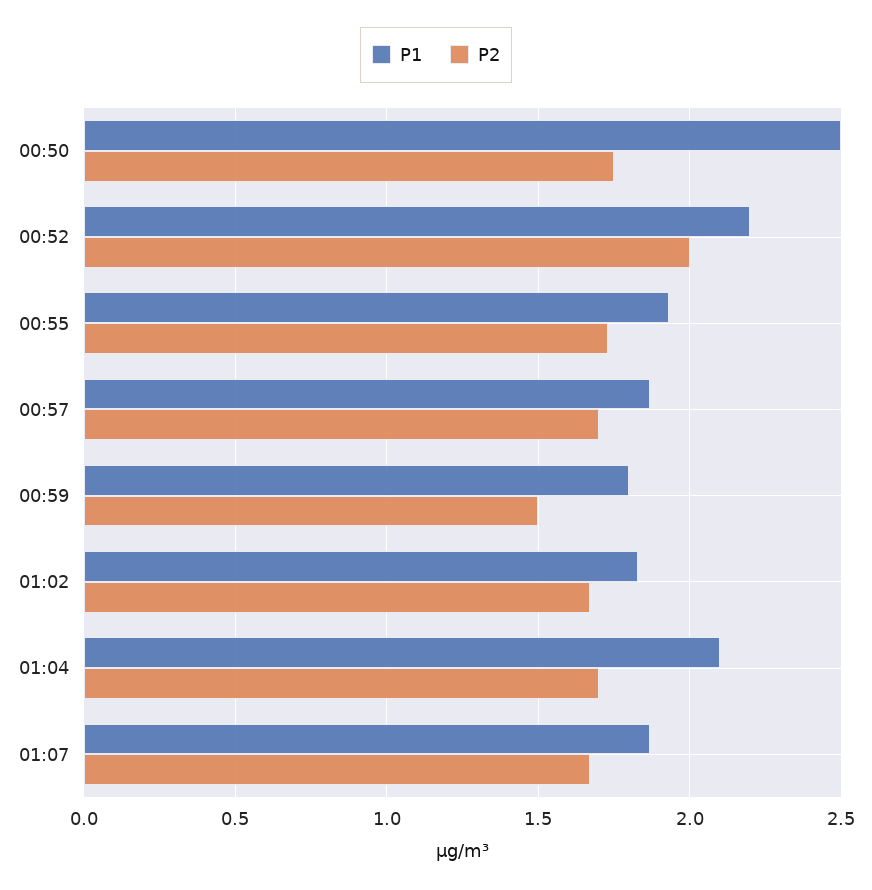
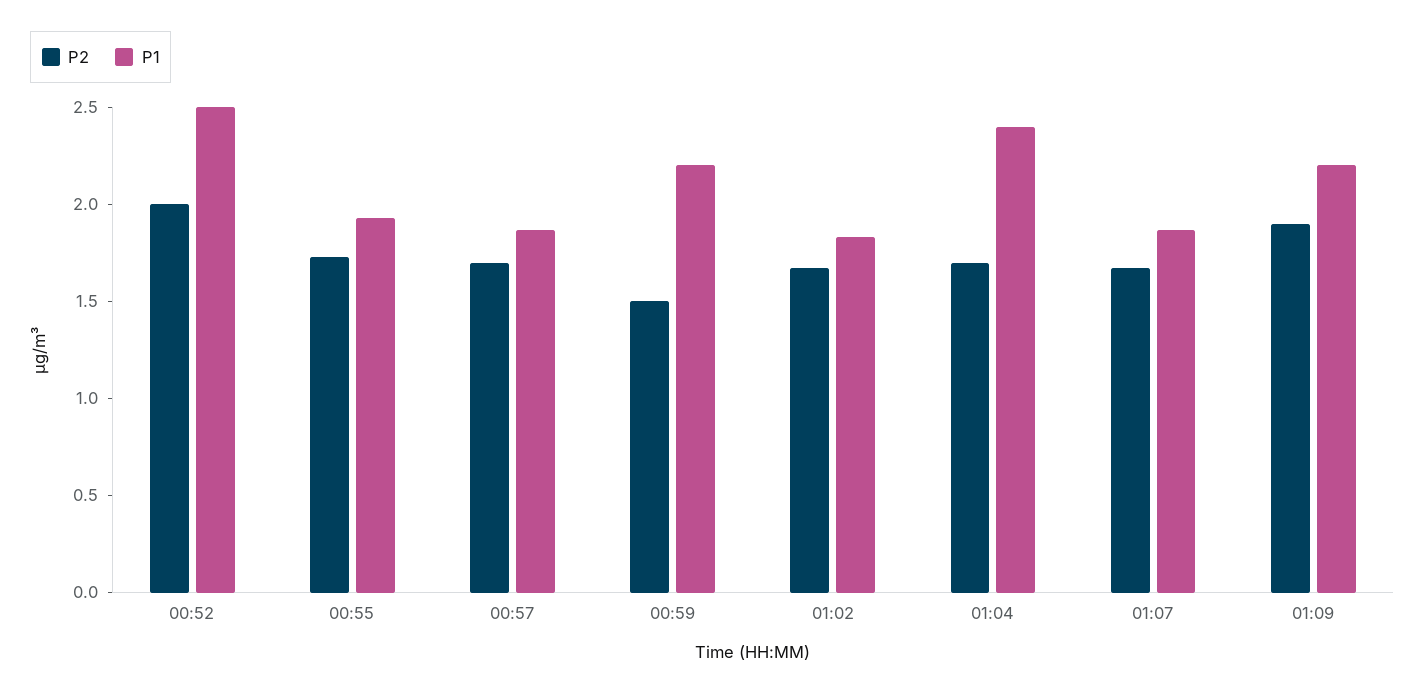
P1, 00:50: 2.5 -> none
P2, 00:50: 1.75 -> none
P1, 00:52: 2.2 -> 2.5
P1, 00:59: 1.8 -> 2.2
P1, 01:04: 2.1 -> 2.4
P2, 01:09: none -> 1.9
P1, 01:09: none -> 2.2

